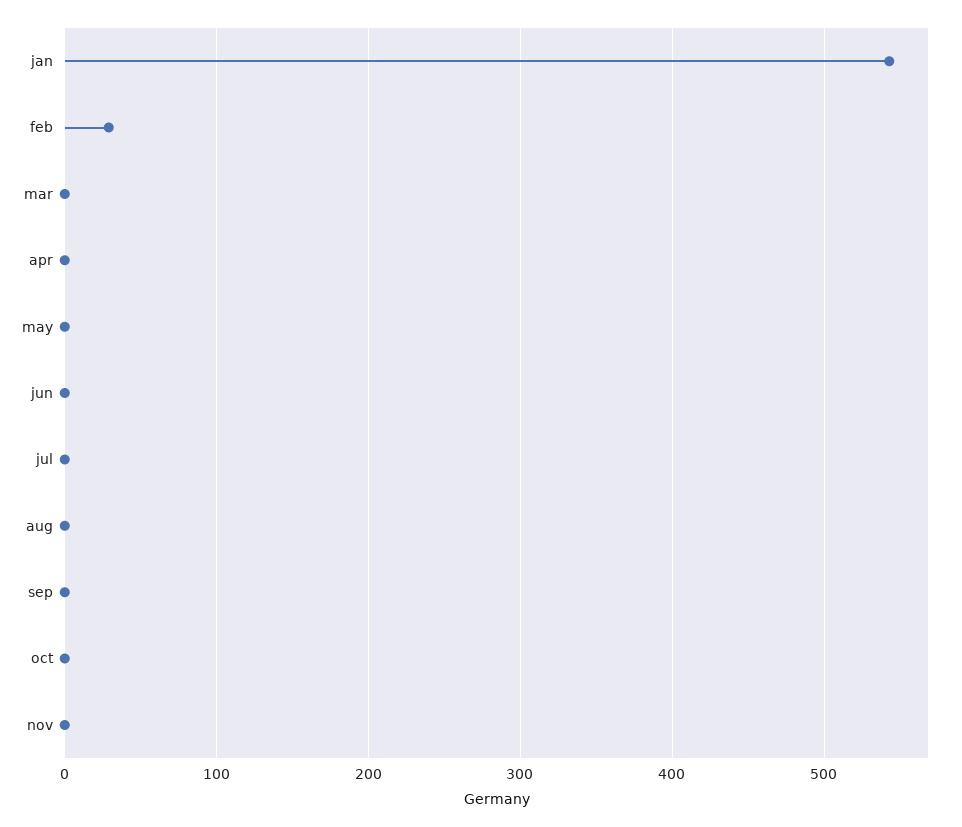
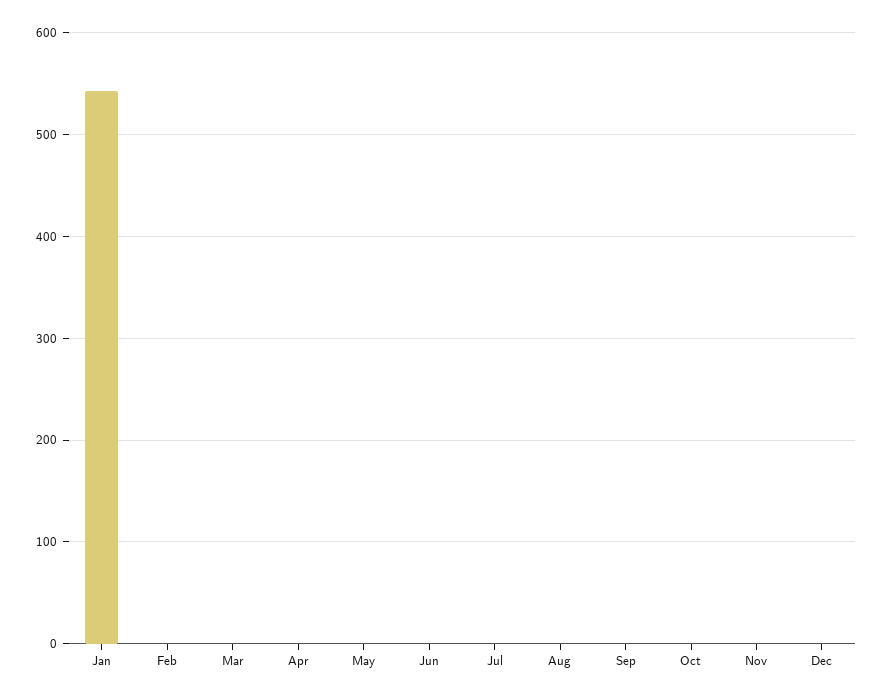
feb: 30 -> 0
Dec: none -> 0

